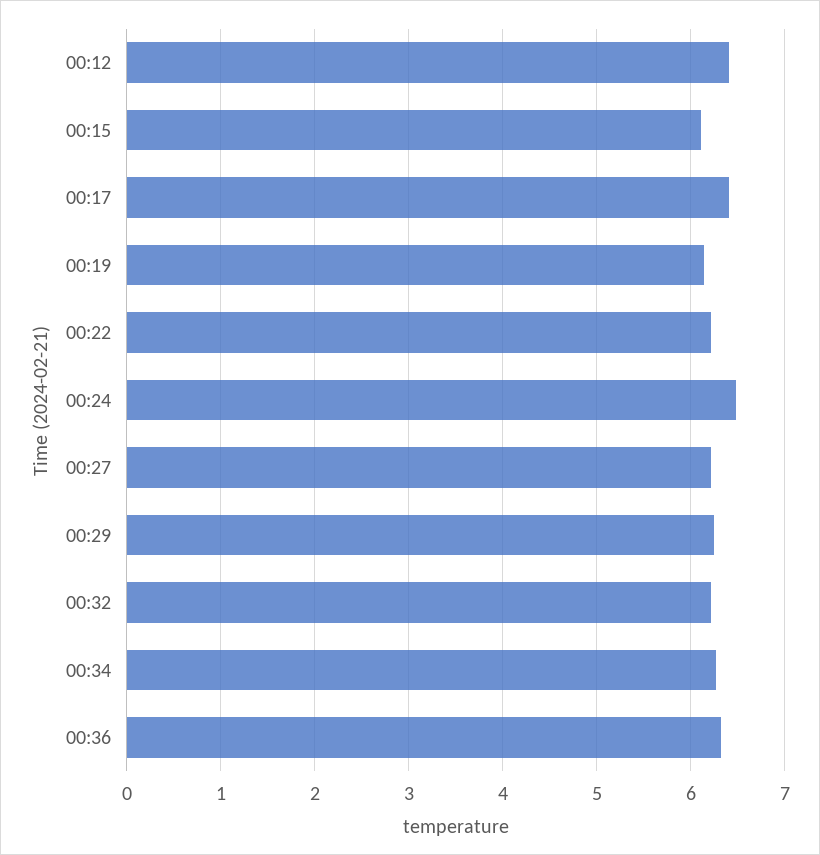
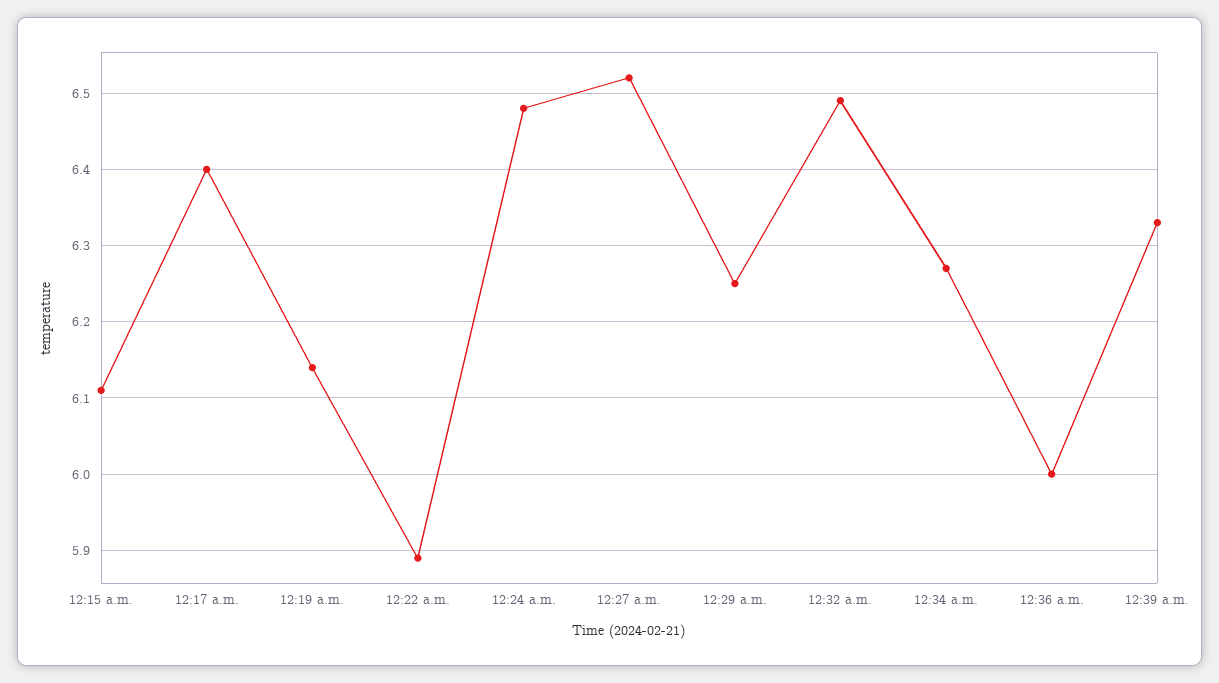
00:12: 6.4 -> none
00:22: 6.2 -> 5.89
00:27: 6.2 -> 6.52
00:32: 6.2 -> 6.49
00:36: 6.3 -> 6
12:39 a.m.: none -> 6.33

